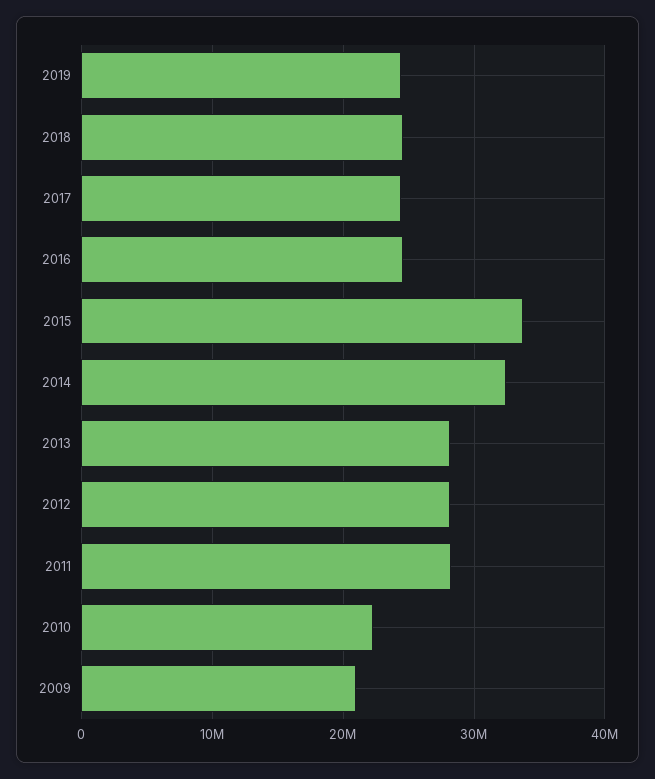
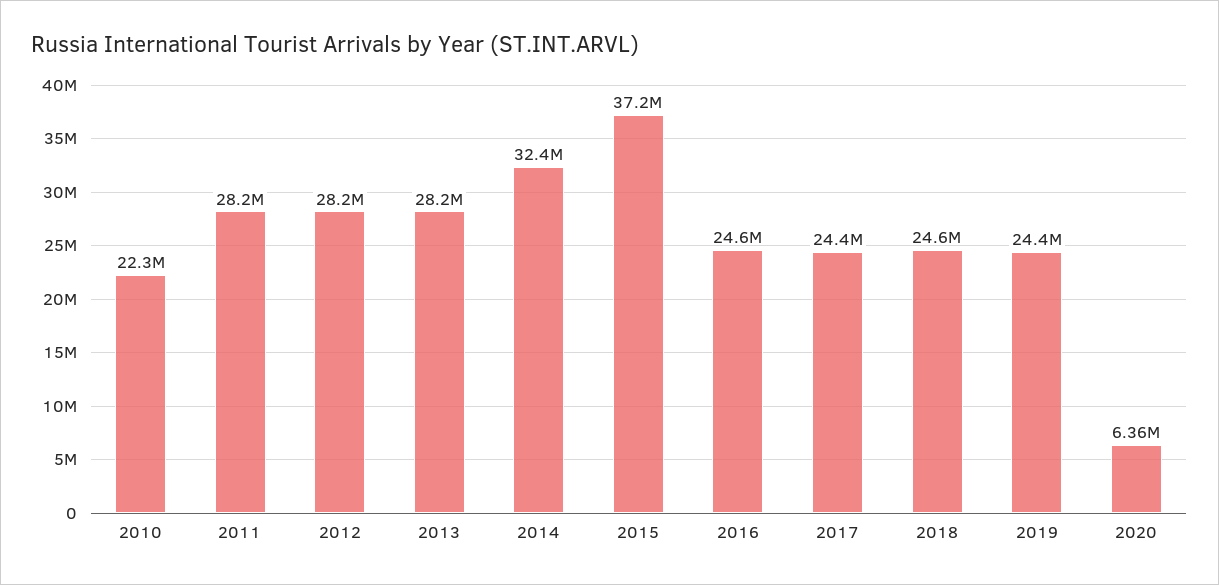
2015: 34000000 -> 37200000
2009: 21000000 -> none
2020: none -> 6360000

